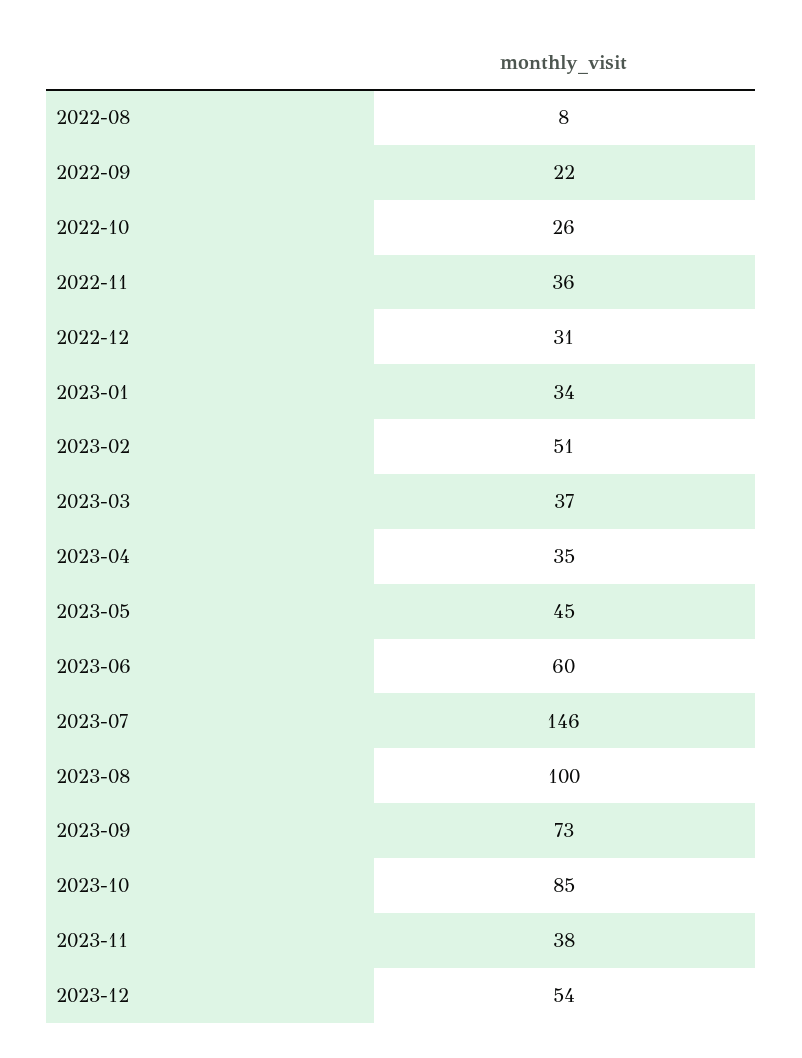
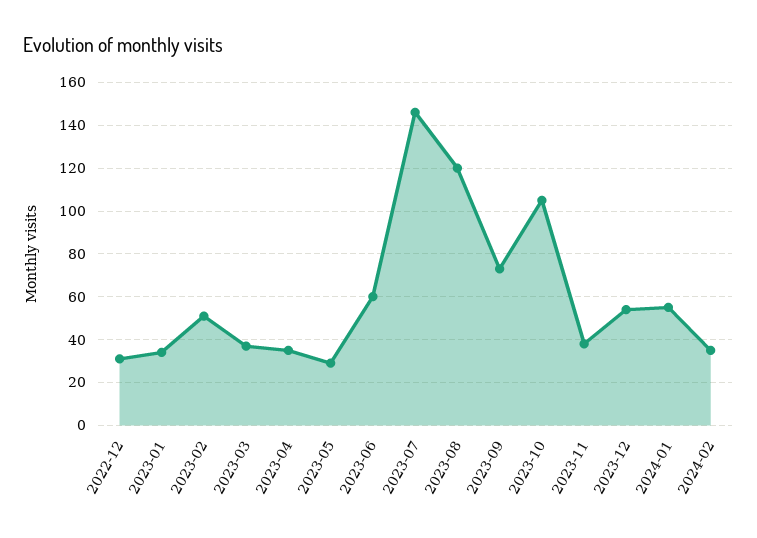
2022-08: 8 -> none
2022-09: 22 -> none
2022-10: 26 -> none
2022-11: 36 -> none
2023-05: 45 -> 30
2023-08: 100 -> 120
2023-10: 85 -> 105
2024-01: none -> 55
2024-02: none -> 35

